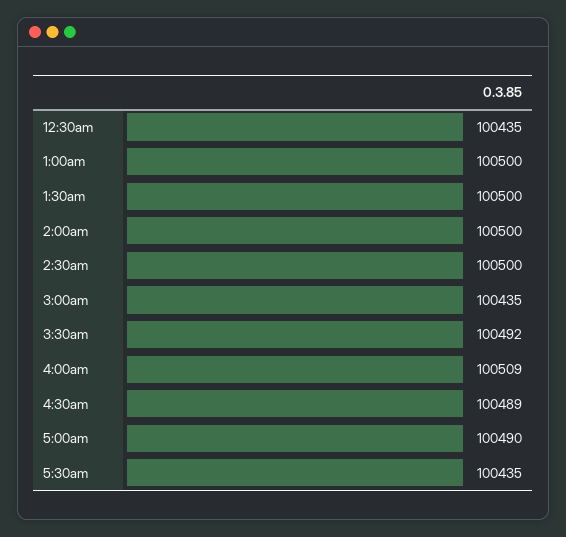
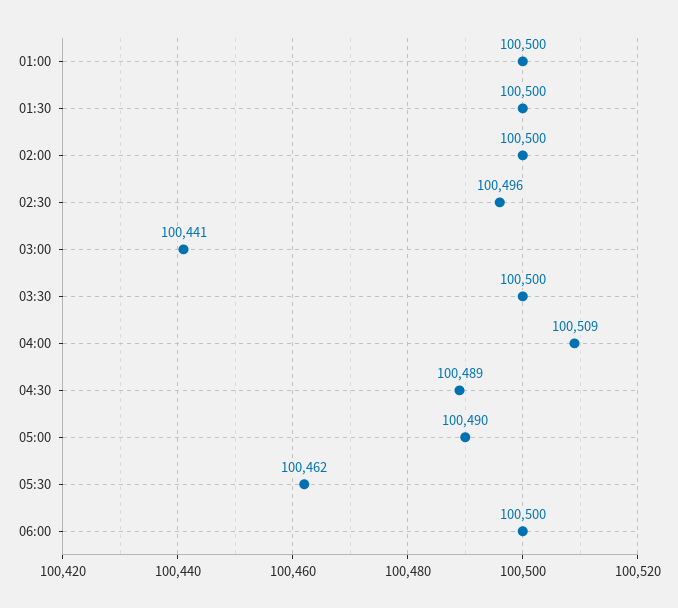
12:30am: 100435 -> none
2:30am: 100500 -> 100496
3:00am: 100435 -> 100441
3:30am: 100492 -> 100500
5:30am: 100435 -> 100462
06:00: none -> 100500

